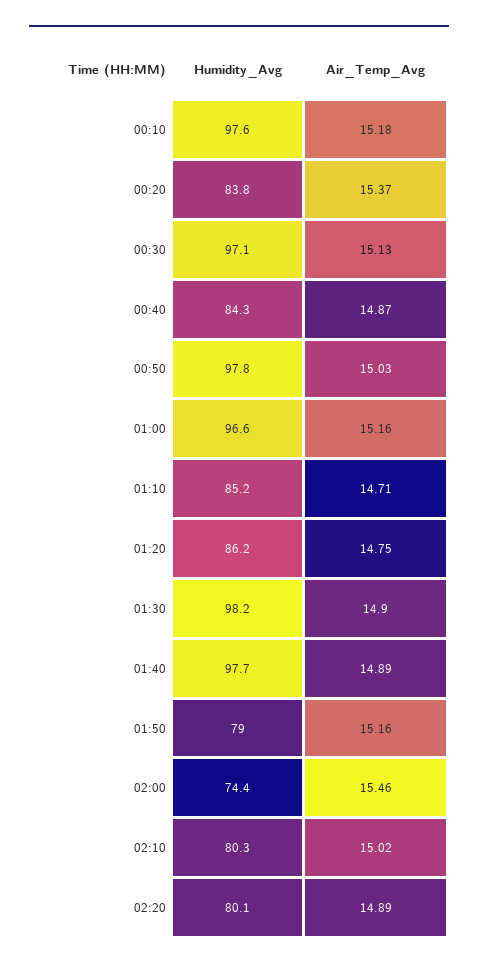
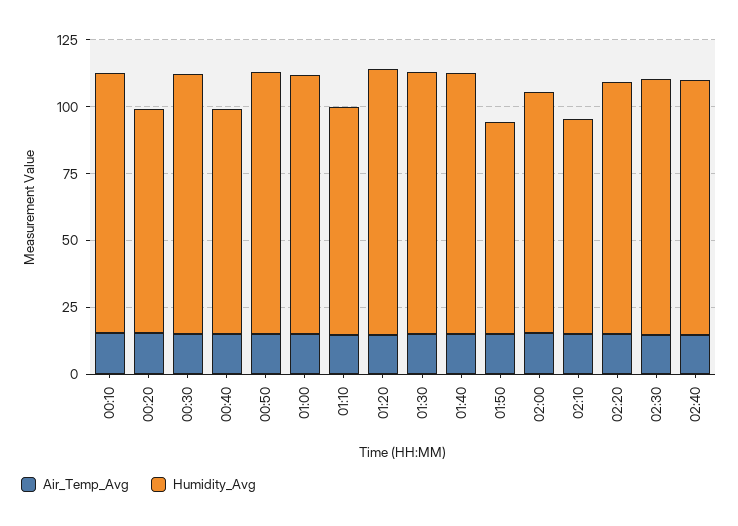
Humidity_Avg, 01:20: 86.2 -> 100
Humidity_Avg, 02:00: 74.4 -> 90
Humidity_Avg, 02:20: 80.1 -> 95
Air_Temp_Avg, 02:30: none -> 15
Humidity_Avg, 02:30: none -> 95
Air_Temp_Avg, 02:40: none -> 15
Humidity_Avg, 02:40: none -> 95

